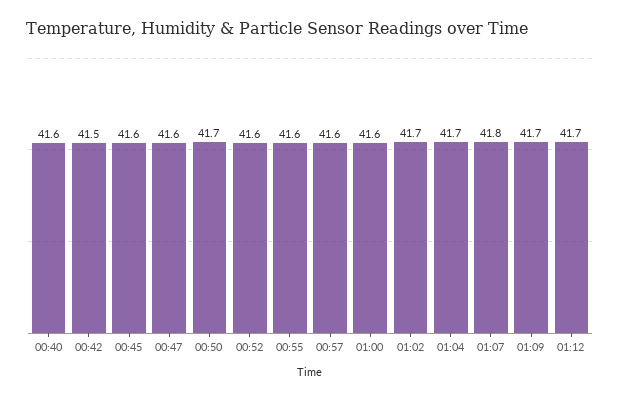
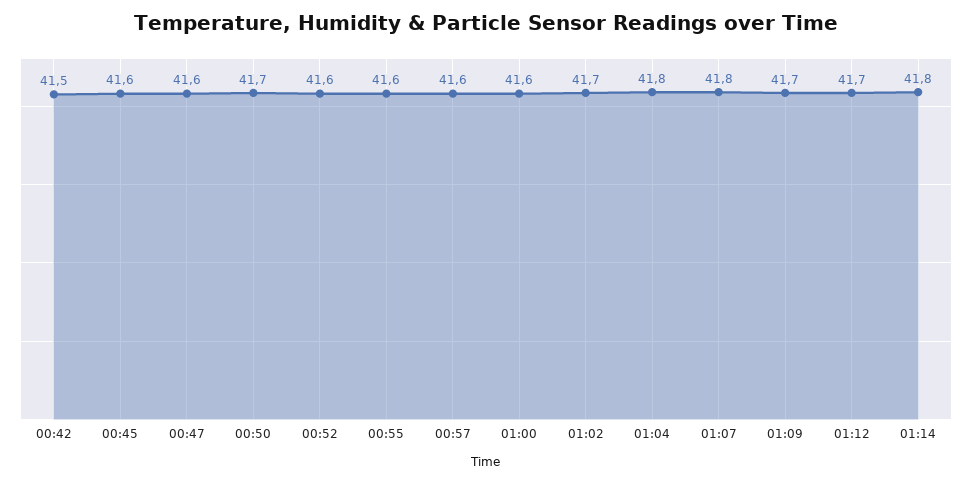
00:40: 41.6 -> none
01:04: 41.7 -> 41.8
01:14: none -> 41.8

